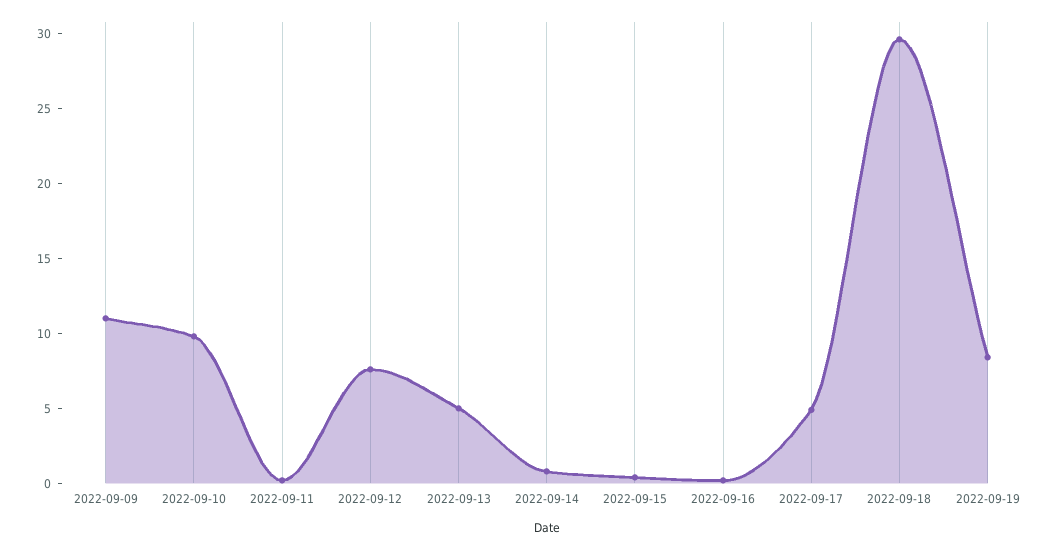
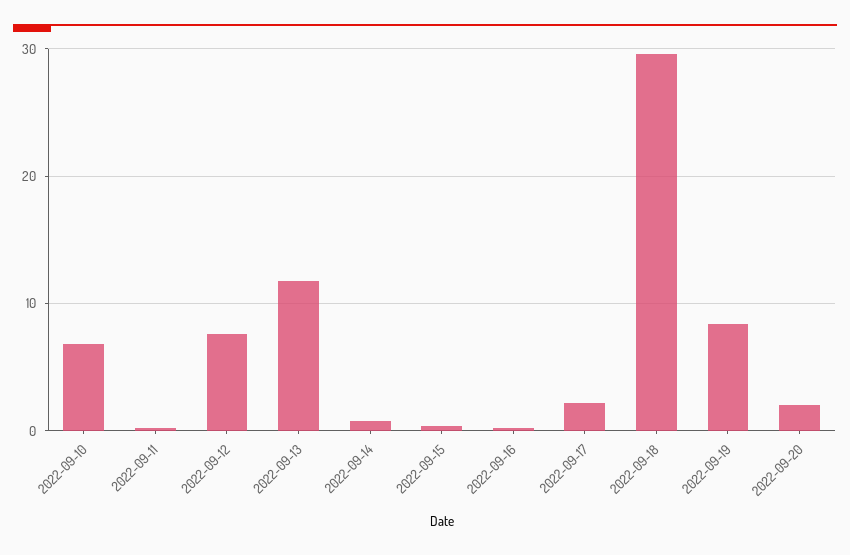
2022-09-09: 11 -> none
2022-09-10: 10 -> 7
2022-09-13: 5 -> 12
2022-09-17: 5 -> 2
2022-09-20: none -> 2

